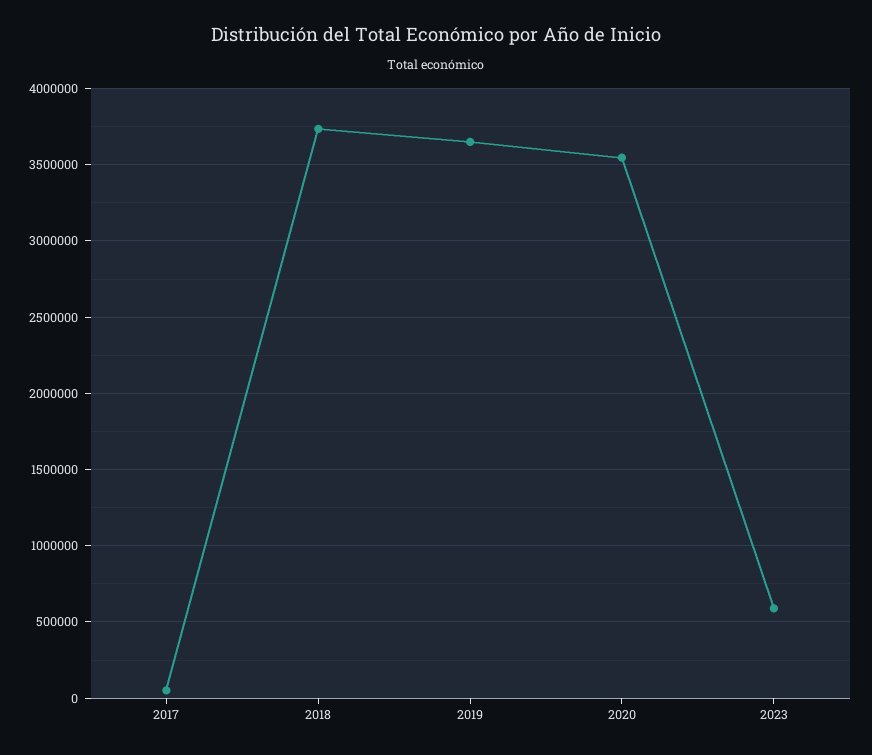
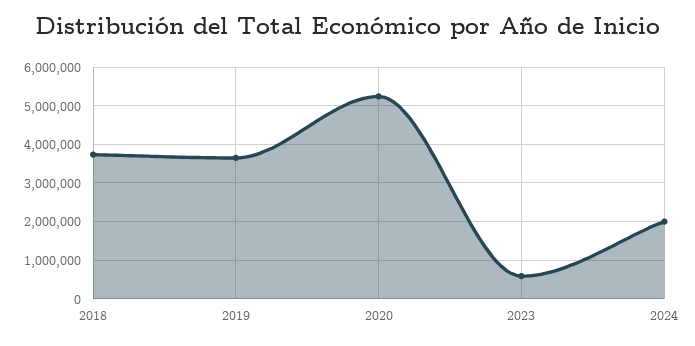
2017: 50000 -> none
2020: 3550000 -> 5200000
2024: none -> 2000000

